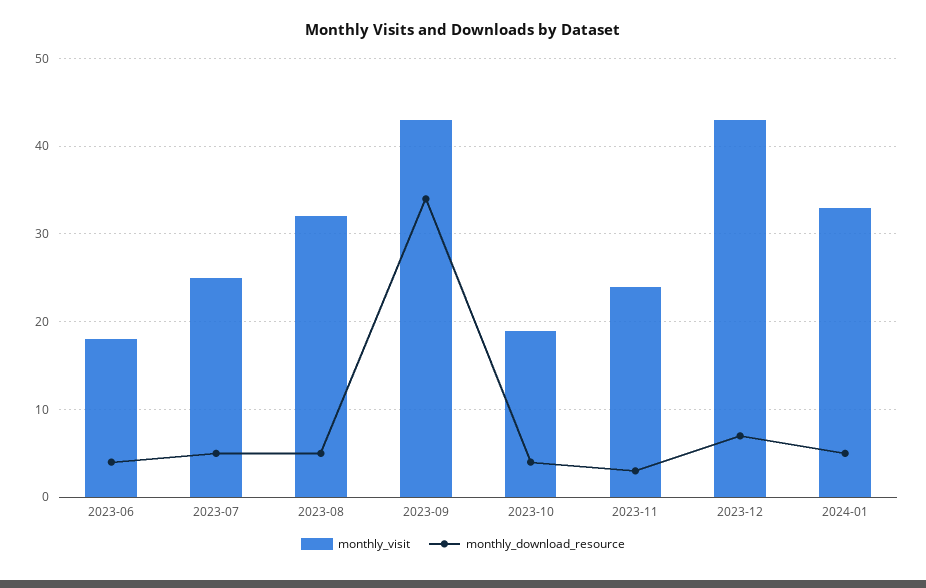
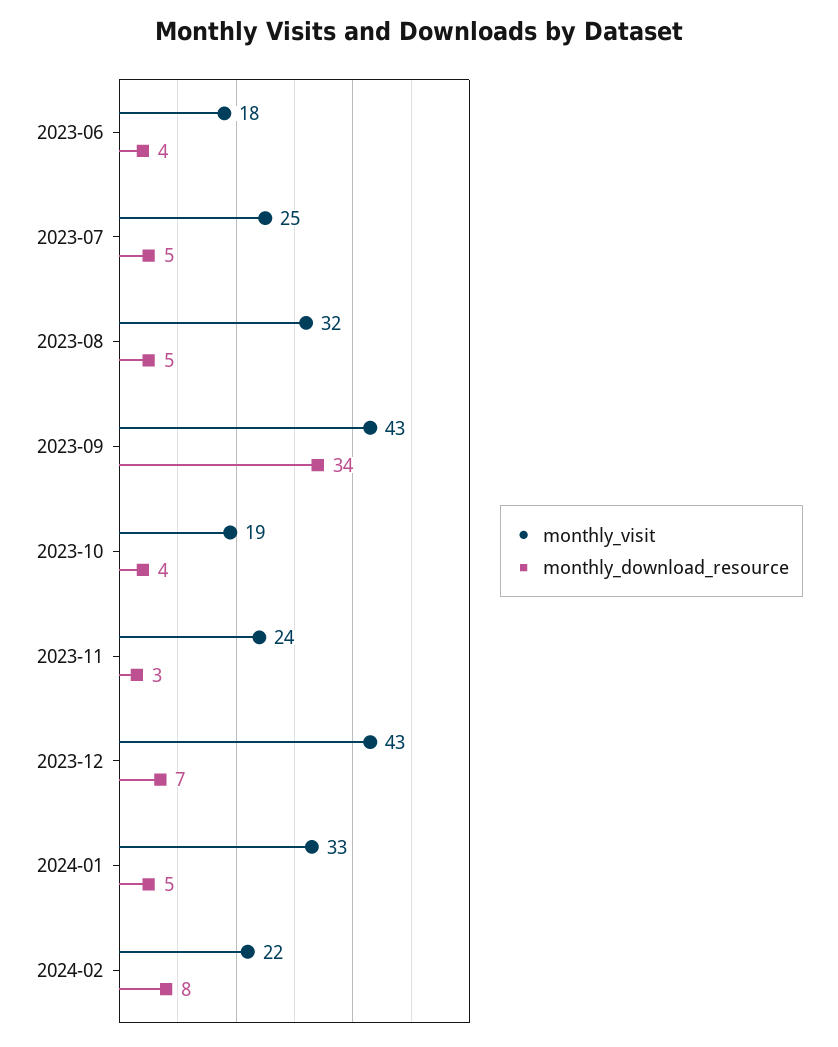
monthly_visit, 2024-02: none -> 22
monthly_download_resource, 2024-02: none -> 8

